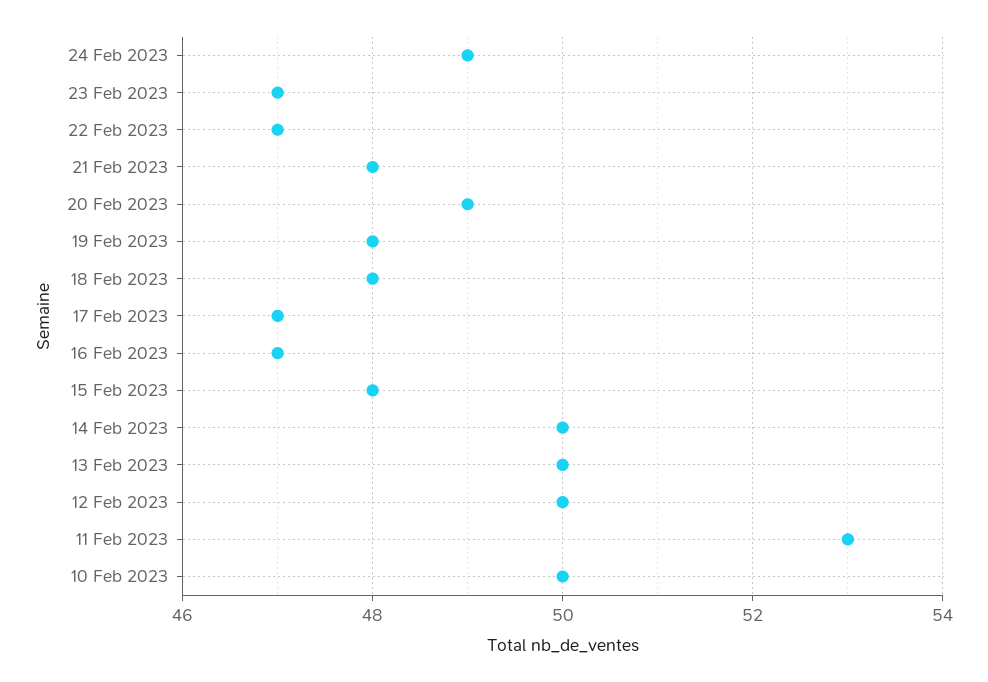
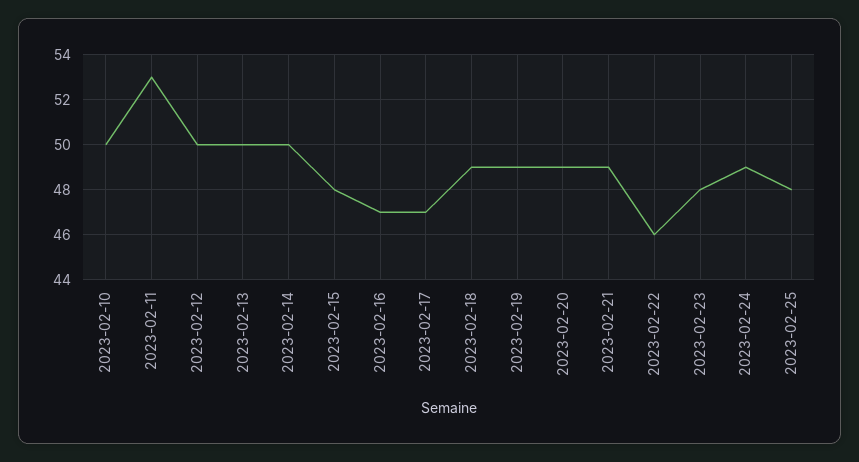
23 Feb 2023: 47 -> 48
22 Feb 2023: 47 -> 46
21 Feb 2023: 48 -> 49
19 Feb 2023: 48 -> 49
18 Feb 2023: 48 -> 49
2023-02-25: none -> 48

